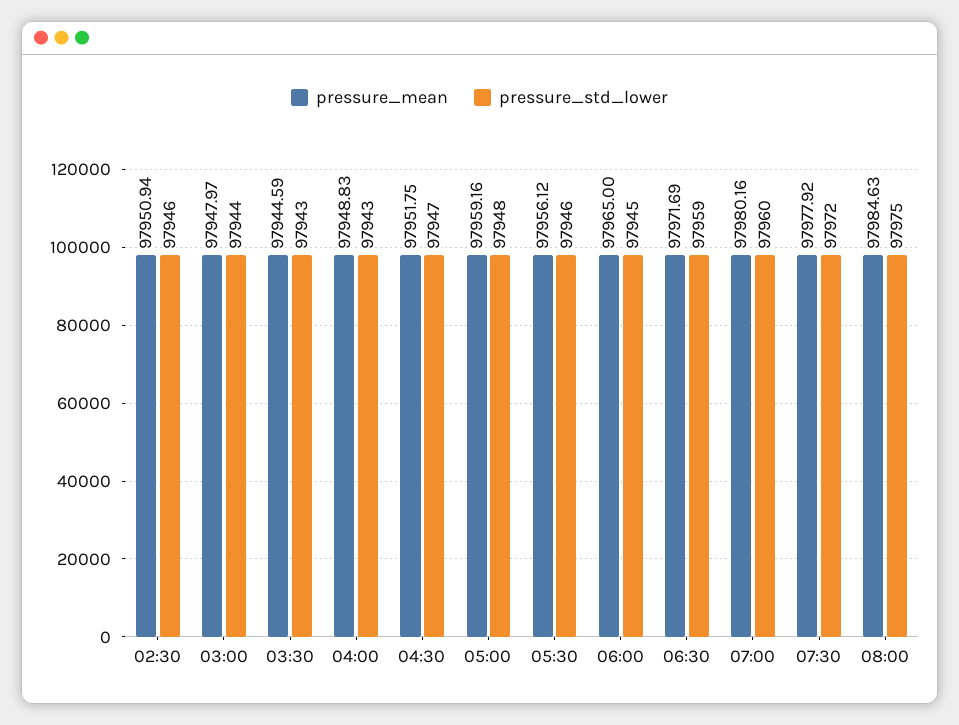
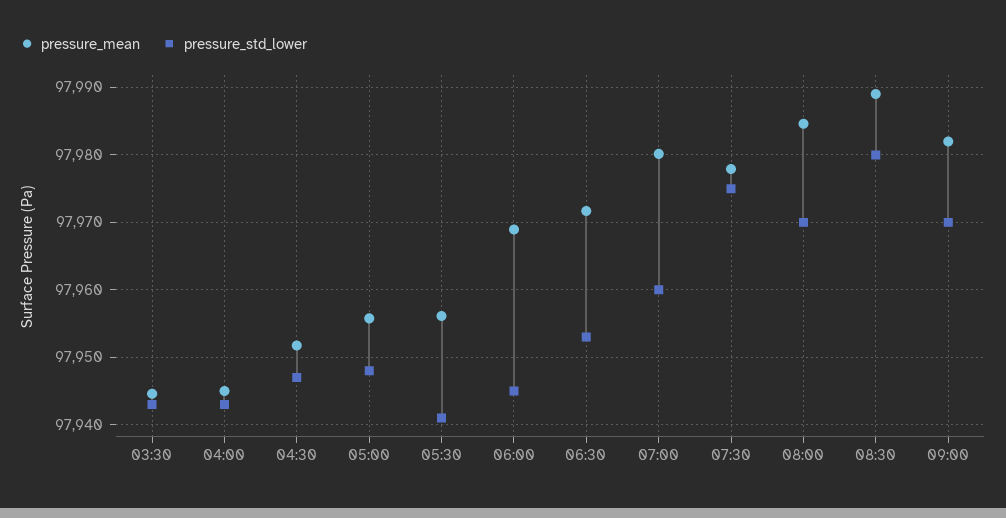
pressure_mean, 02:30: 97950.94 -> none
pressure_std_lower, 02:30: 97946 -> none
pressure_mean, 03:00: 97947.97 -> none
pressure_std_lower, 03:00: 97944 -> none
pressure_mean, 04:00: 97948.83 -> 97945
pressure_mean, 05:00: 97959.16 -> 97956
pressure_std_lower, 05:30: 97946 -> 97941
pressure_mean, 06:00: 97965 -> 97969
pressure_std_lower, 06:30: 97959 -> 97953
pressure_std_lower, 07:30: 97972 -> 97975
pressure_std_lower, 08:00: 97975 -> 97970
pressure_mean, 08:30: none -> 97989
pressure_std_lower, 08:30: none -> 97980
pressure_mean, 09:00: none -> 97982
pressure_std_lower, 09:00: none -> 97970

